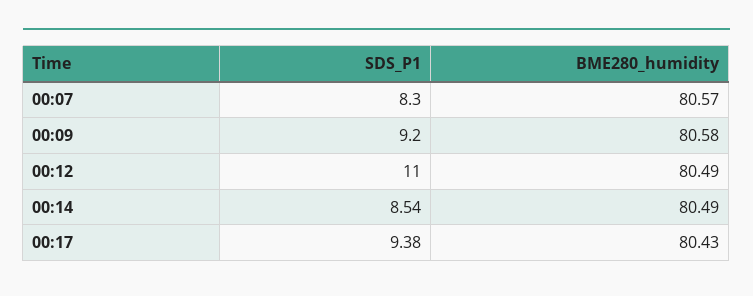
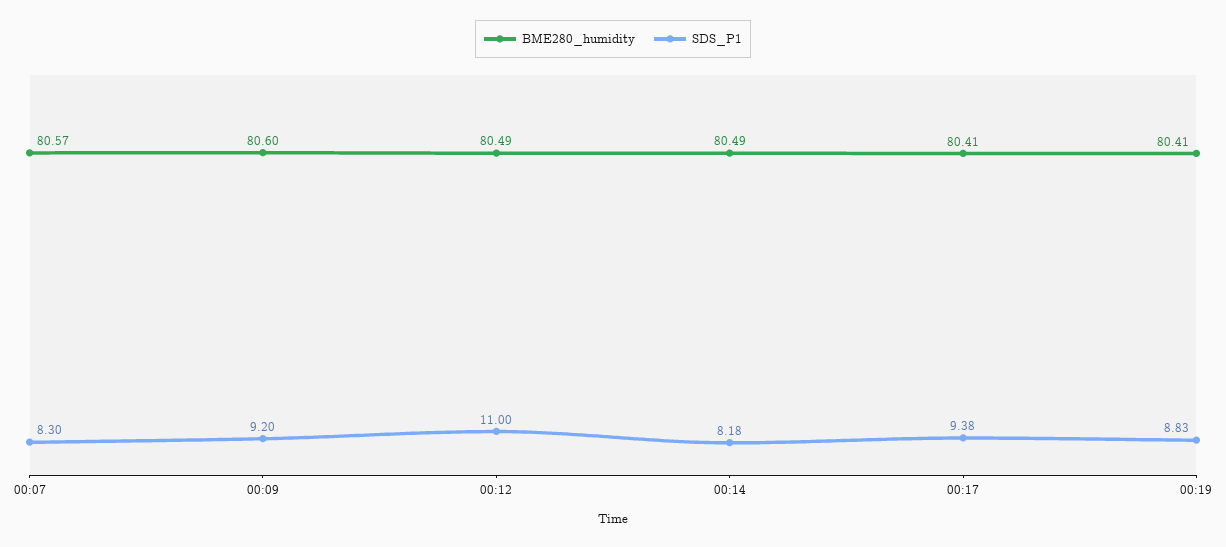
BME280_humidity, 00:09: 80.58 -> 80.6
SDS_P1, 00:14: 8.54 -> 8.18
BME280_humidity, 00:17: 80.43 -> 80.41
BME280_humidity, 00:19: none -> 80.41
SDS_P1, 00:19: none -> 8.83

